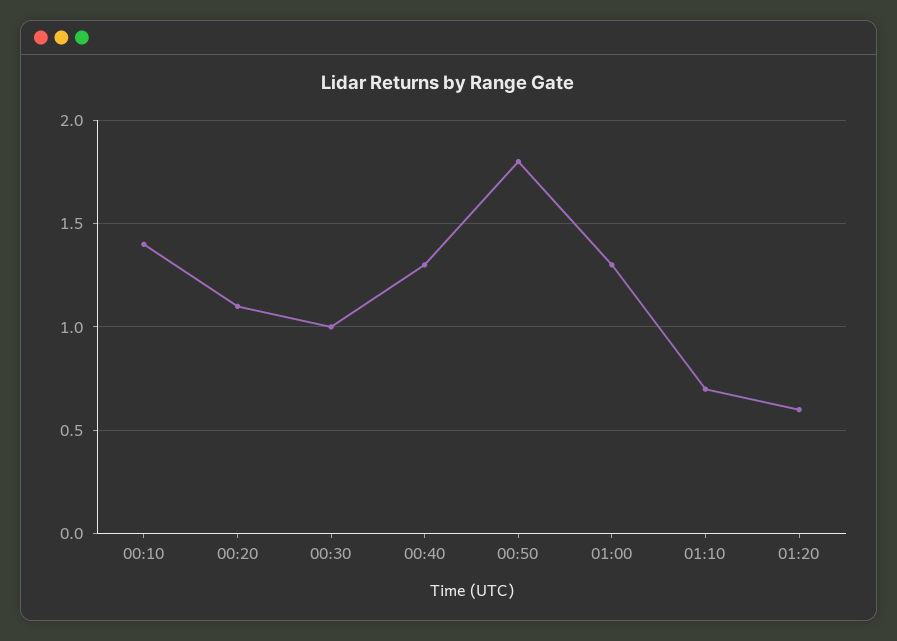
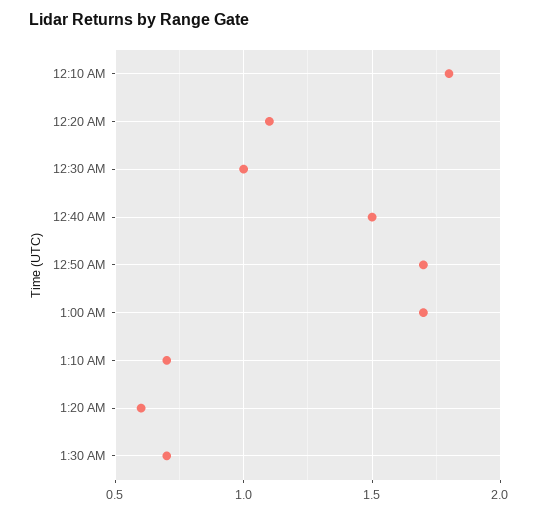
00:10: 1.4 -> 1.8
00:40: 1.3 -> 1.5
00:50: 1.8 -> 1.7
01:00: 1.3 -> 1.7
1:30 AM: none -> 0.7

